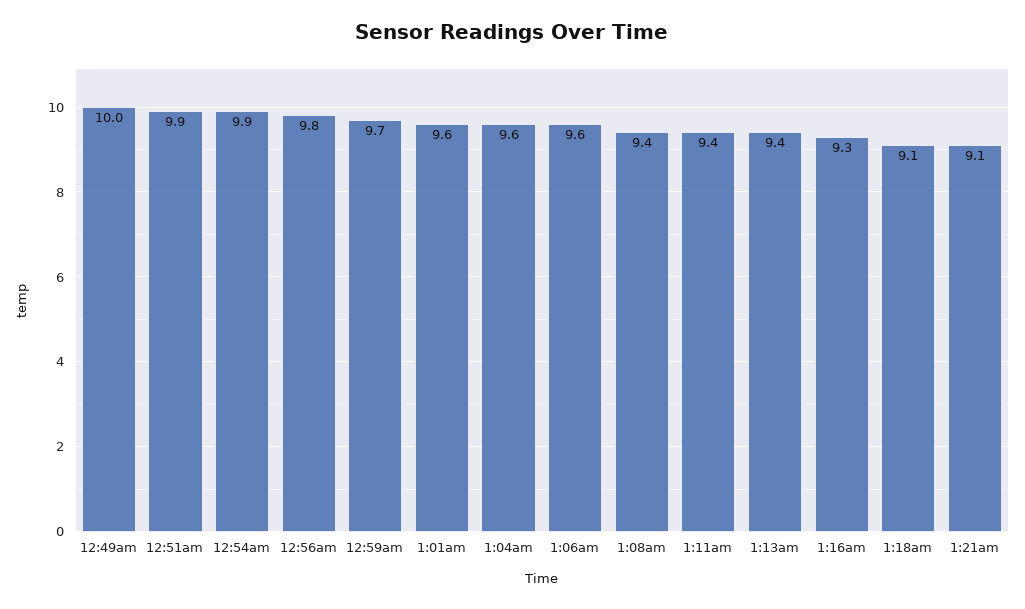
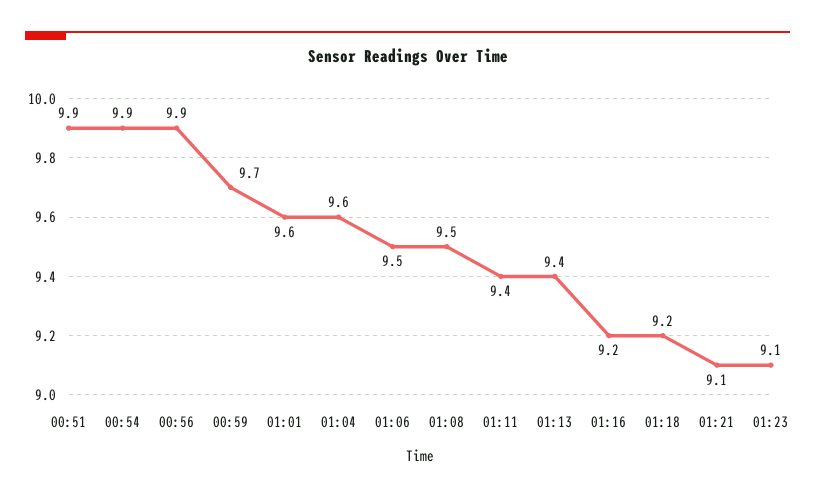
12:49am: 10 -> none
12:56am: 9.8 -> 9.9
1:06am: 9.6 -> 9.5
1:08am: 9.4 -> 9.5
1:16am: 9.3 -> 9.2
1:18am: 9.1 -> 9.2
01:23: none -> 9.1

